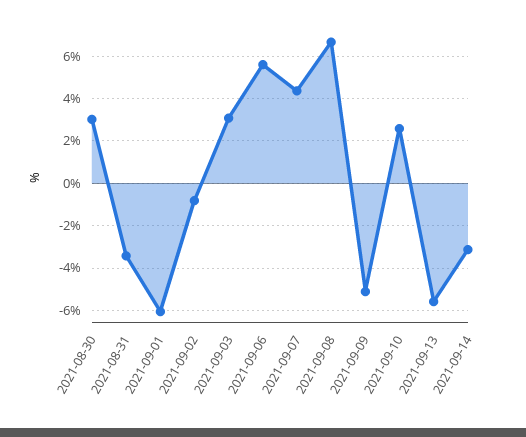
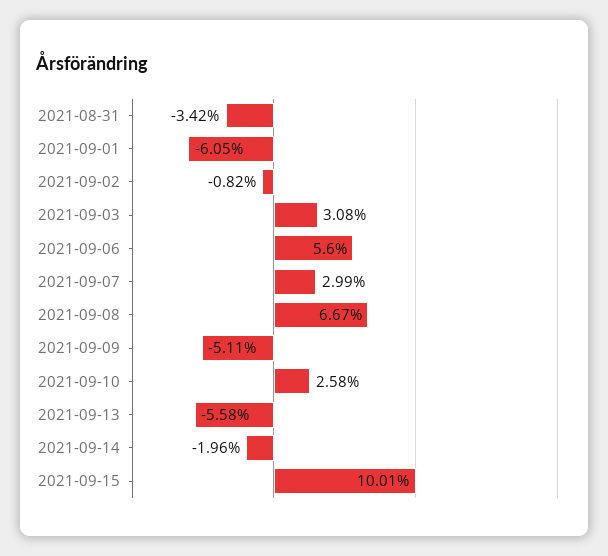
2021-08-30: 3 -> none
2021-09-07: 4.5 -> 2.99
2021-09-14: -3 -> -1.96
2021-09-15: none -> 10.01

